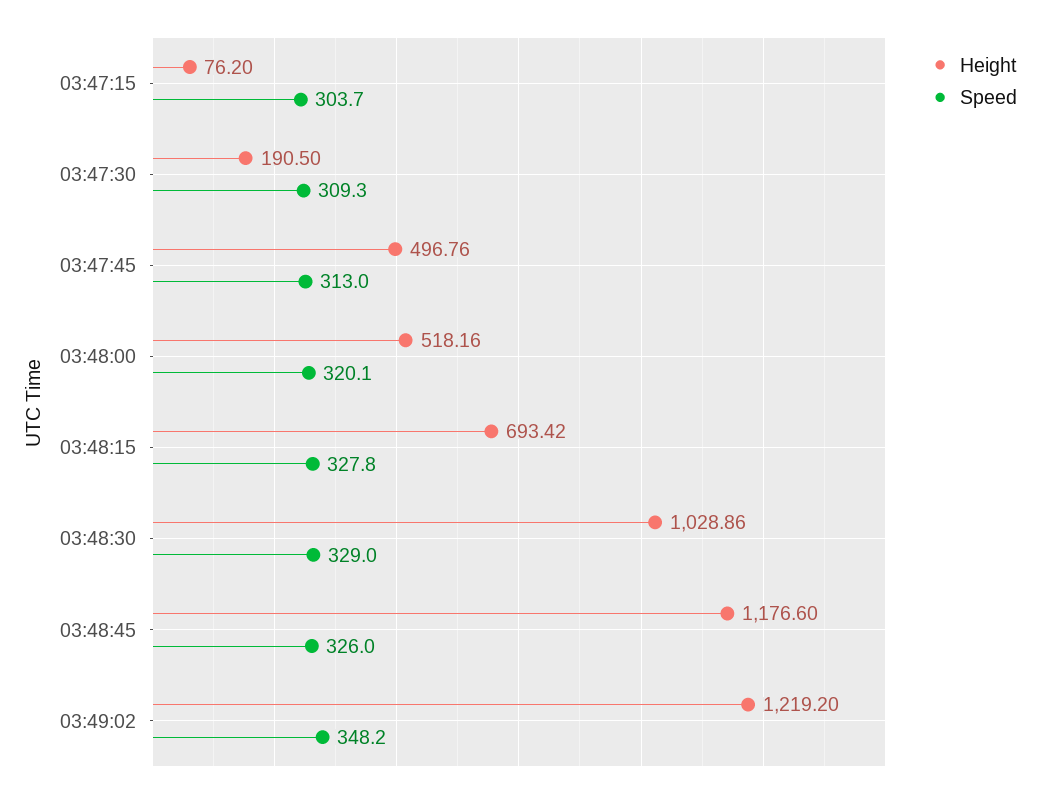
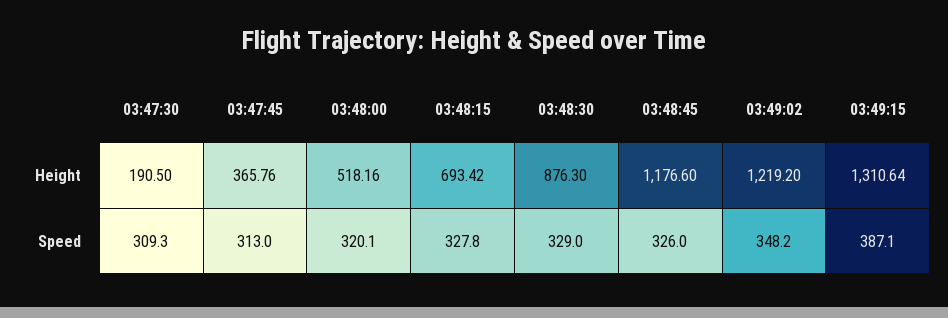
Height, 03:47:15: 76.2 -> none
Speed, 03:47:15: 303.7 -> none
Height, 03:47:45: 496.76 -> 365.76
Height, 03:48:30: 1028.86 -> 876.3
Height, 03:49:15: none -> 1310.64
Speed, 03:49:15: none -> 387.1

